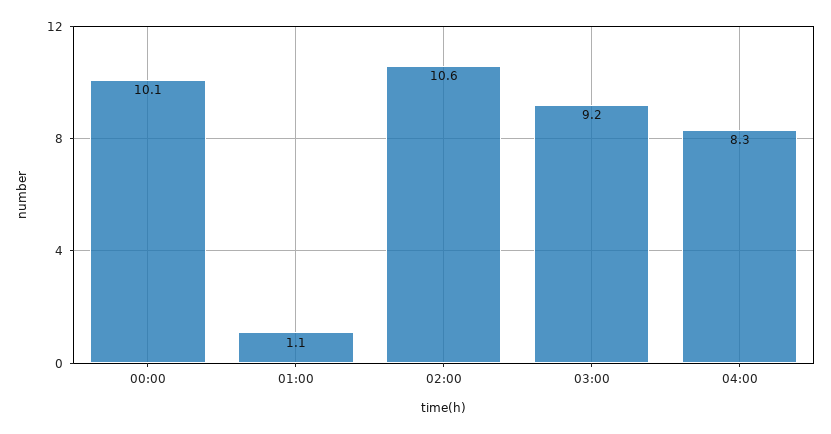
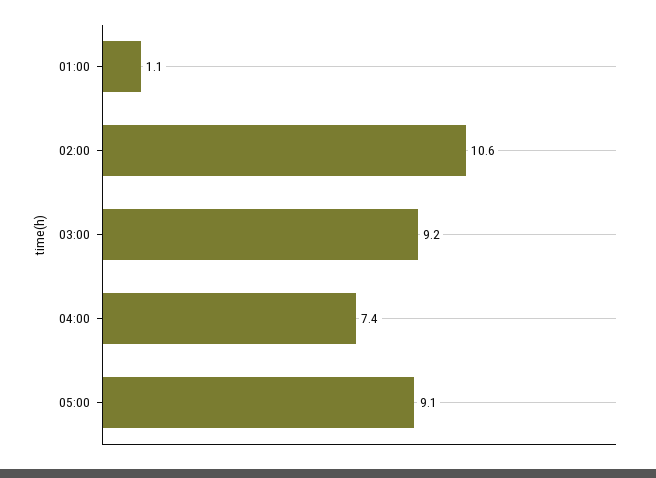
00:00: 10.1 -> none
04:00: 8.3 -> 7.4
05:00: none -> 9.1

